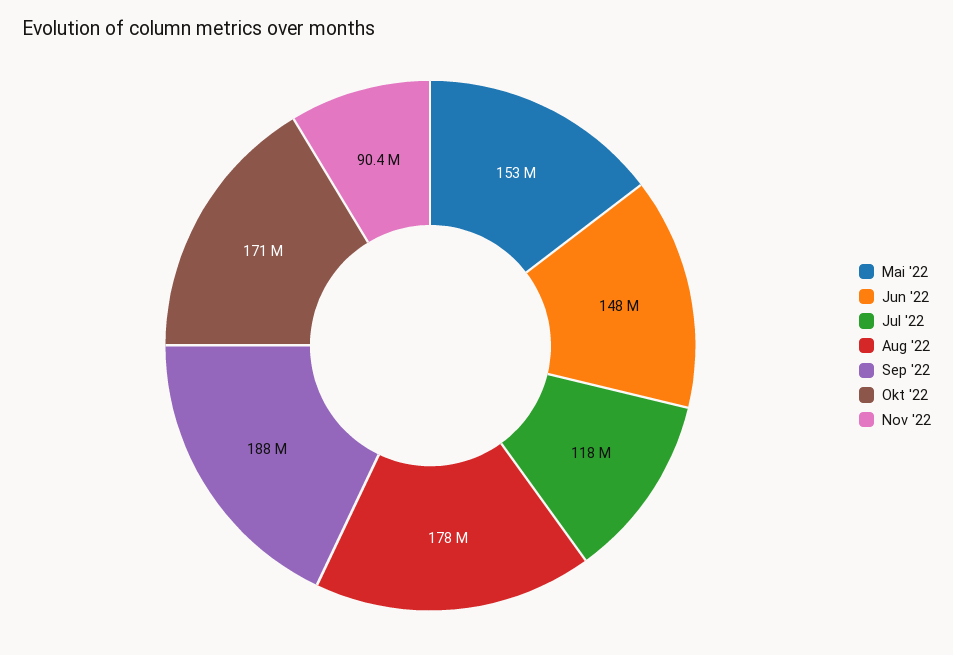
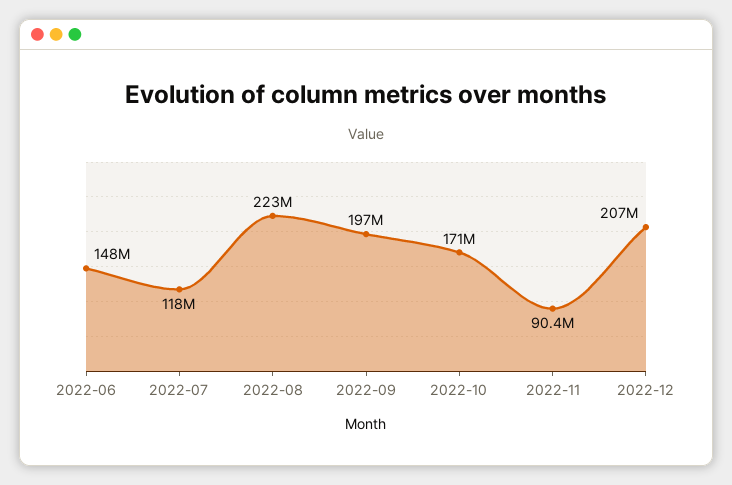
Mai '22: 153000000 -> none
Aug '22: 178000000 -> 223000000
Sep '22: 188000000 -> 197000000
2022-12: none -> 207000000

